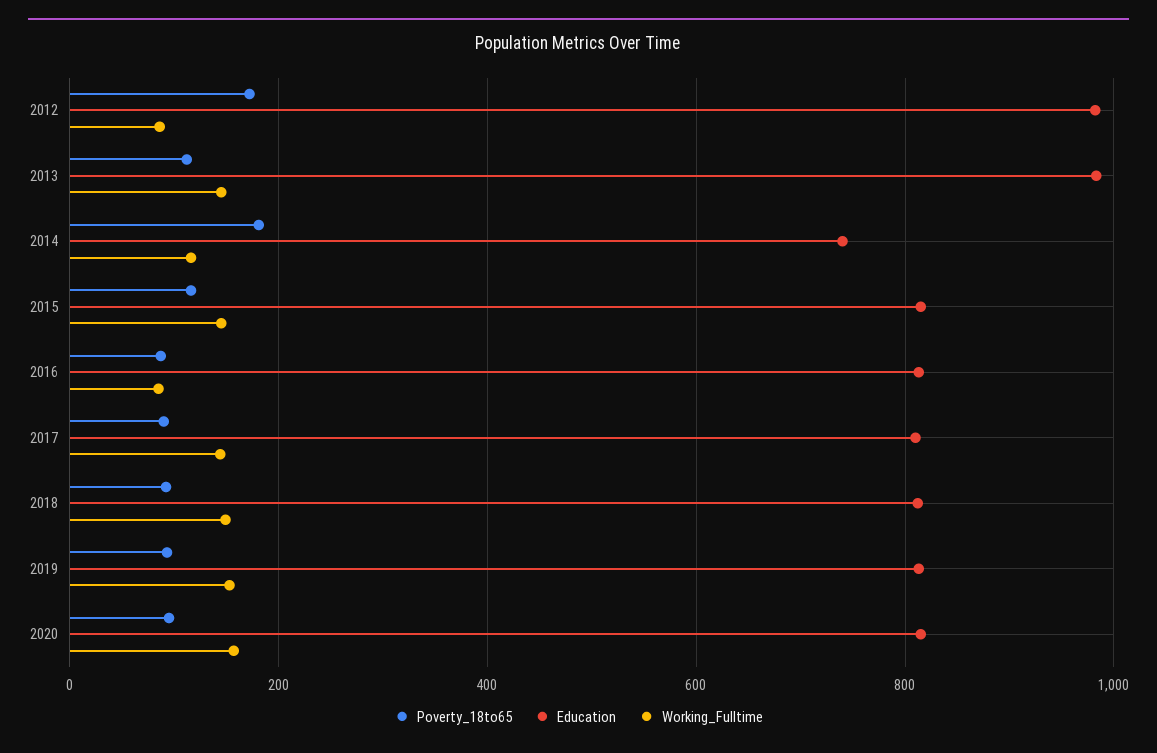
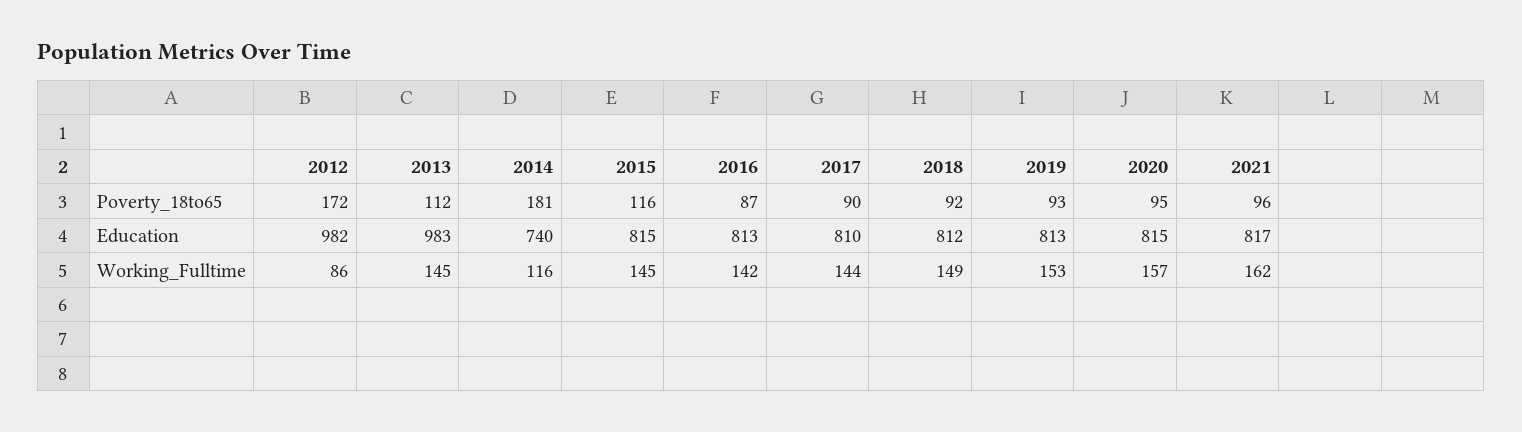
Working_Fulltime, 2016: 80 -> 142
Poverty_18to65, 2021: none -> 96
Education, 2021: none -> 817
Working_Fulltime, 2021: none -> 162

